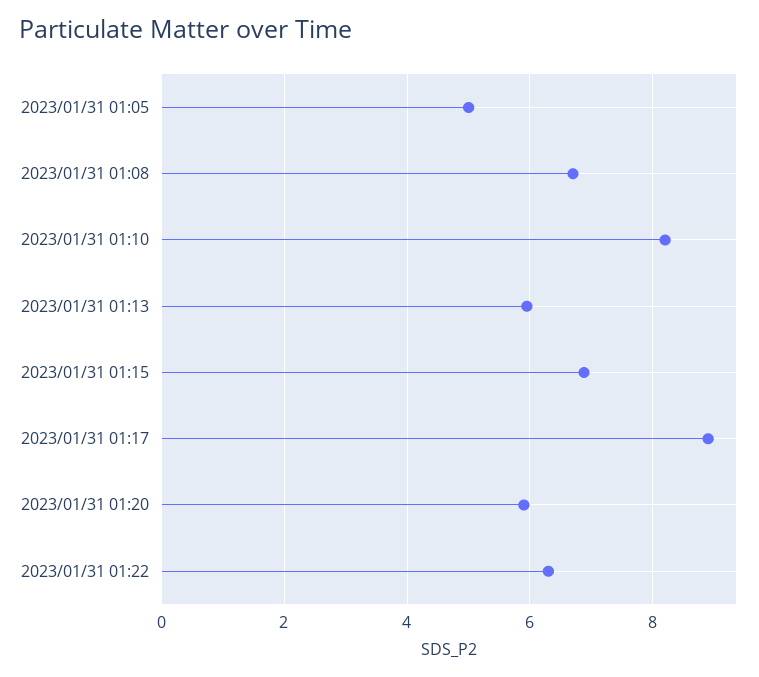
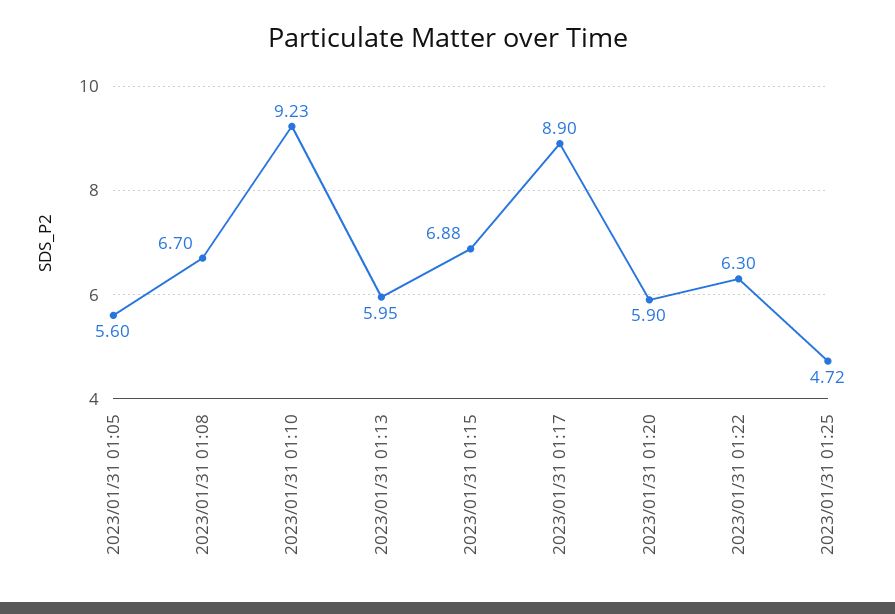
2023/01/31 01:05: 5 -> 5.6
2023/01/31 01:10: 8.2 -> 9.23
2023/01/31 01:25: none -> 4.72

